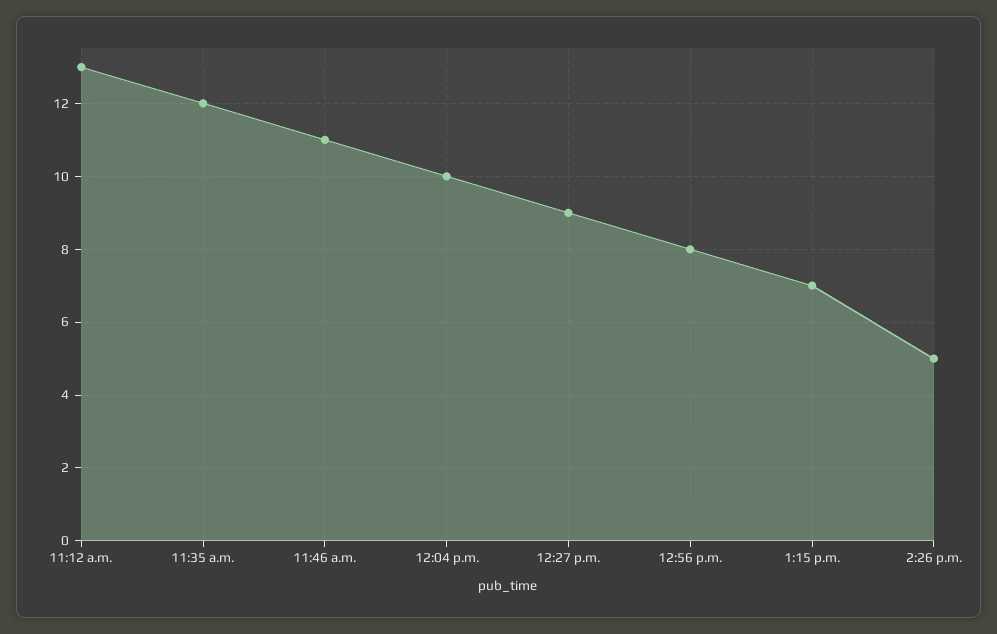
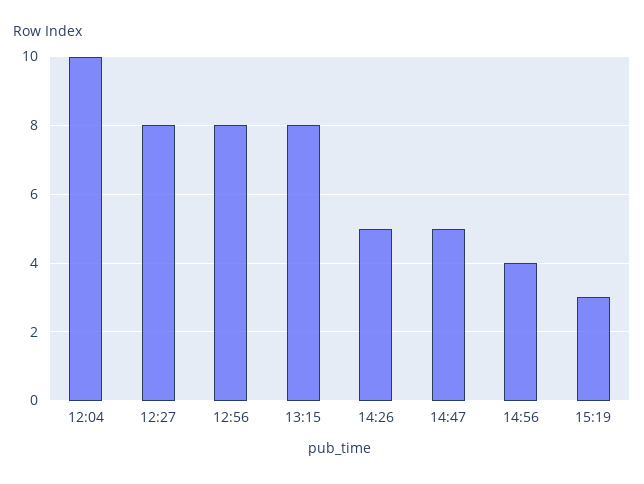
11:12 a.m.: 13 -> none
11:35 a.m.: 12 -> none
11:46 a.m.: 11 -> none
12:27 p.m.: 9 -> 8
1:15 p.m.: 7 -> 8
14:47: none -> 5
14:56: none -> 4
15:19: none -> 3

